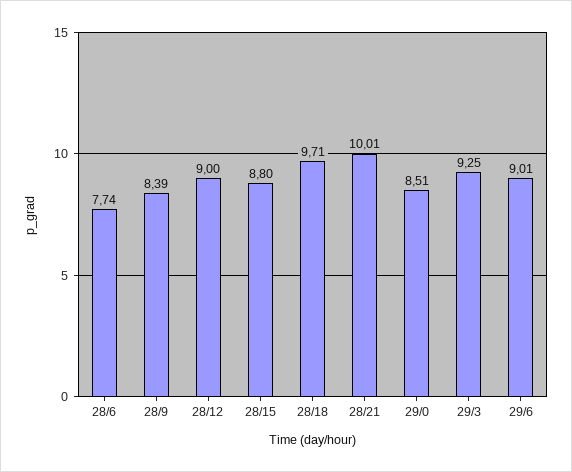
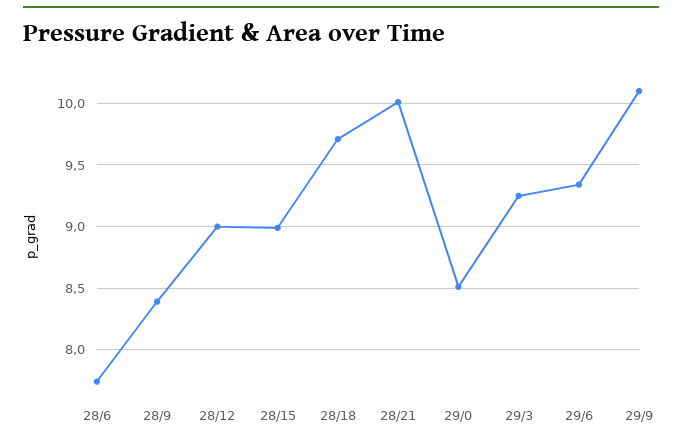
28/15: 8.8 -> 9
29/6: 9.01 -> 9.35
29/9: none -> 10.1

